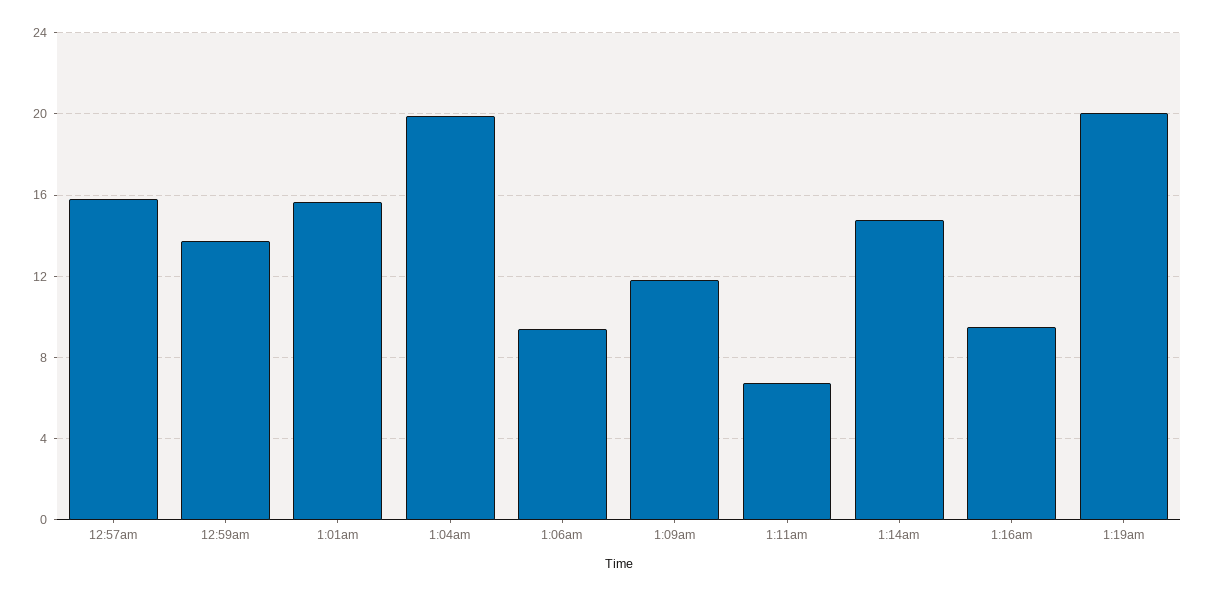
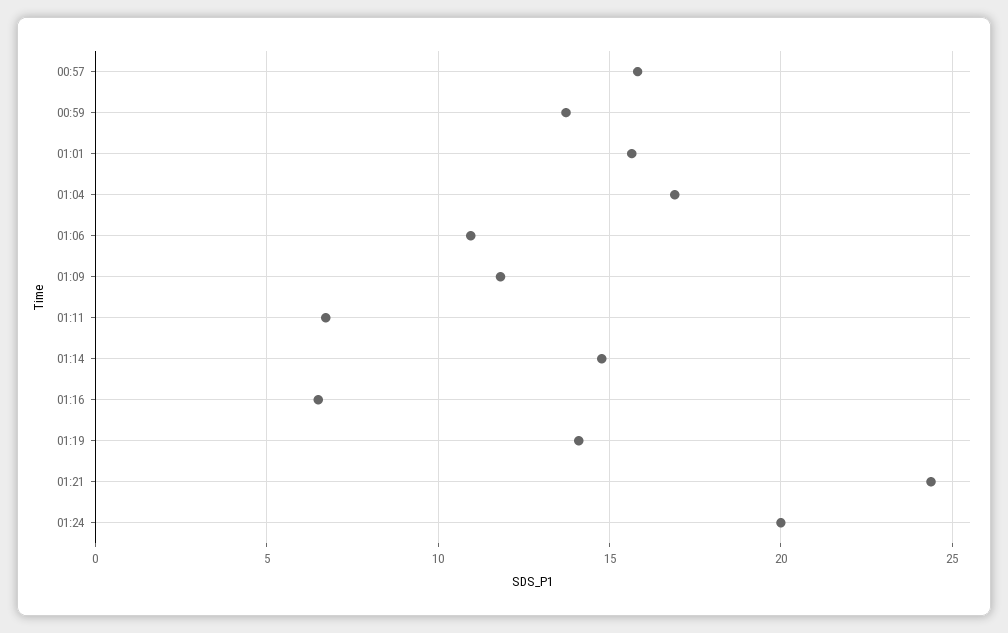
1:04am: 20 -> 17
1:06am: 9.5 -> 11
1:16am: 9.5 -> 6.5
1:19am: 20 -> 14
01:21: none -> 24.5
01:24: none -> 20

